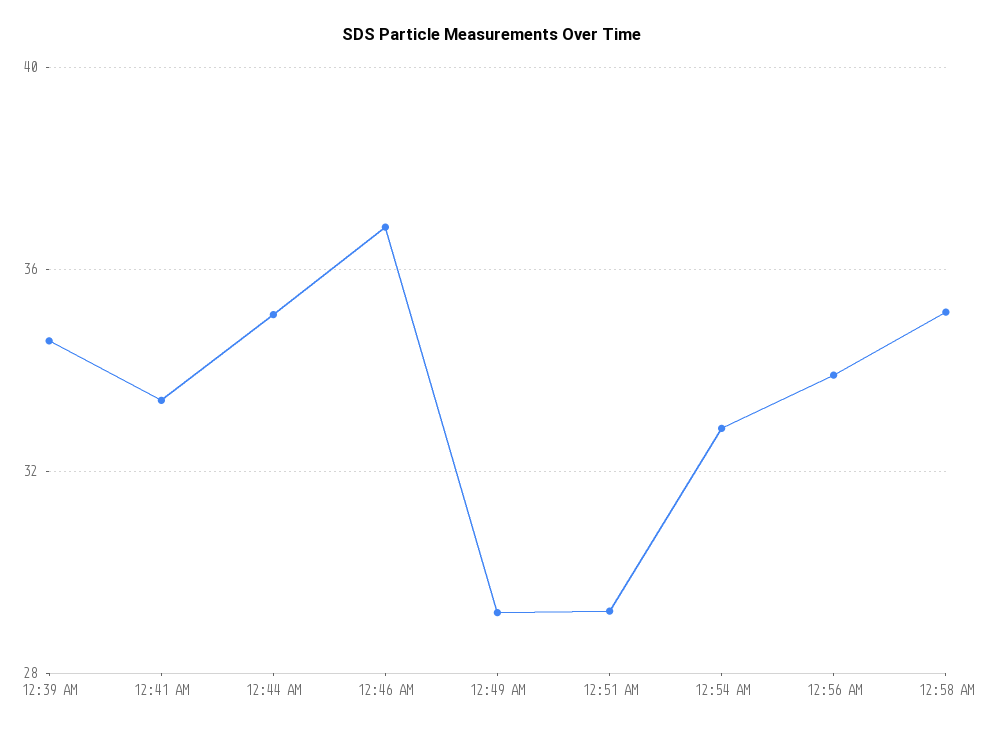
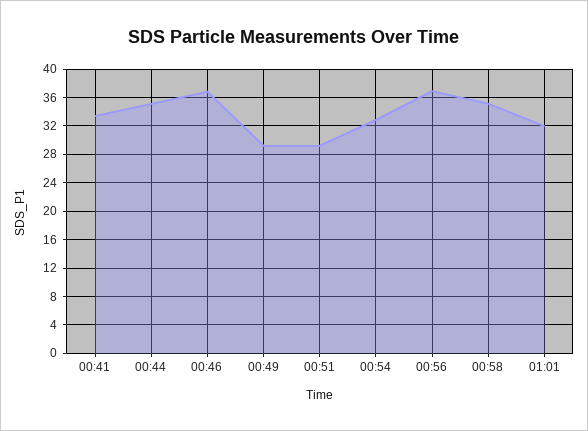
12:39 AM: 34.5 -> none
12:56 AM: 34 -> 37
01:01: none -> 32

